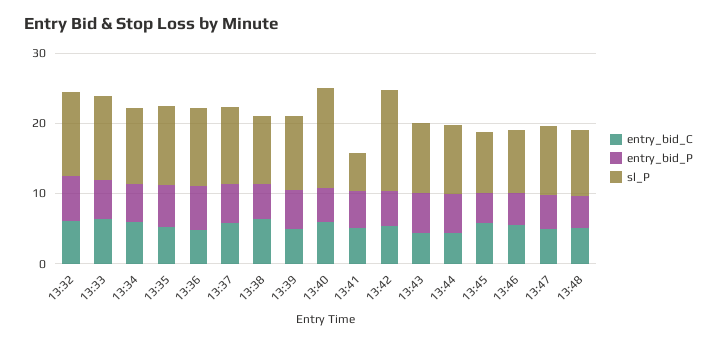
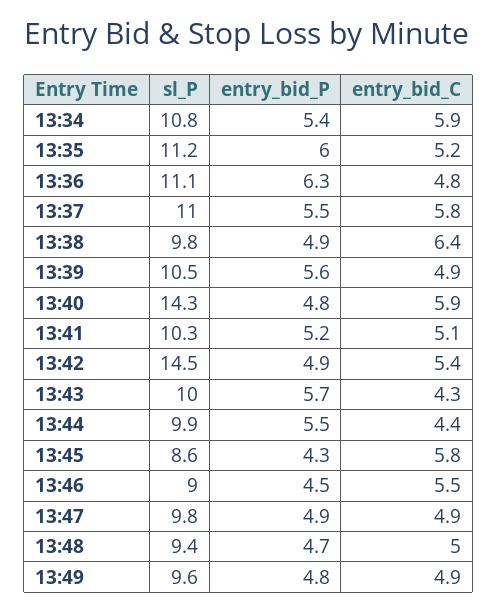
entry_bid_C, 13:32: 6 -> none
entry_bid_P, 13:32: 6 -> none
sl_P, 13:32: 12 -> none
entry_bid_C, 13:33: 6 -> none
entry_bid_P, 13:33: 6 -> none
sl_P, 13:33: 12 -> none
sl_P, 13:41: 6 -> 10.3
sl_P, 13:49: none -> 9.6
entry_bid_P, 13:49: none -> 4.8
entry_bid_C, 13:49: none -> 4.9

